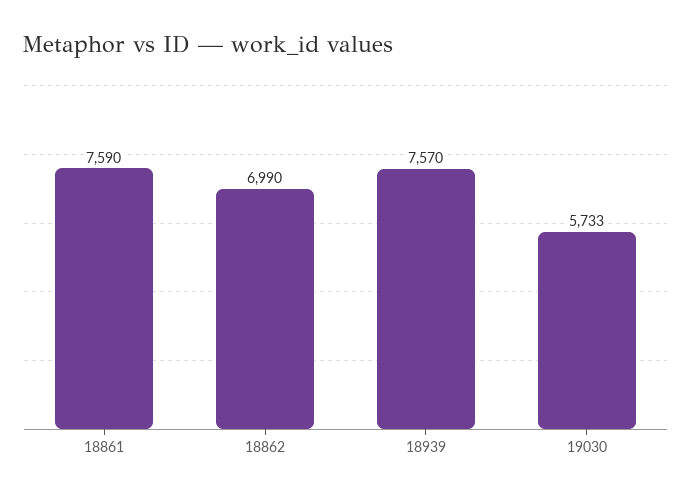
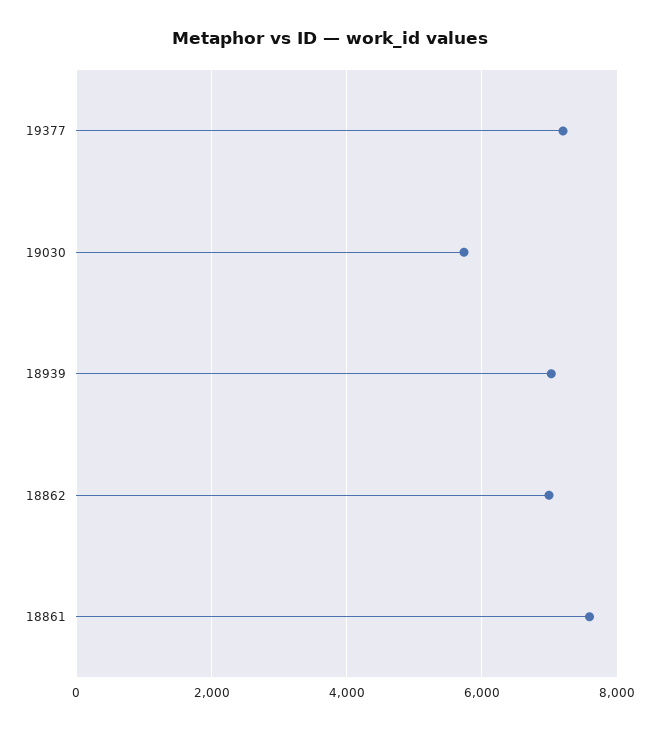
18939: 7570 -> 7000
19377: none -> 7200

